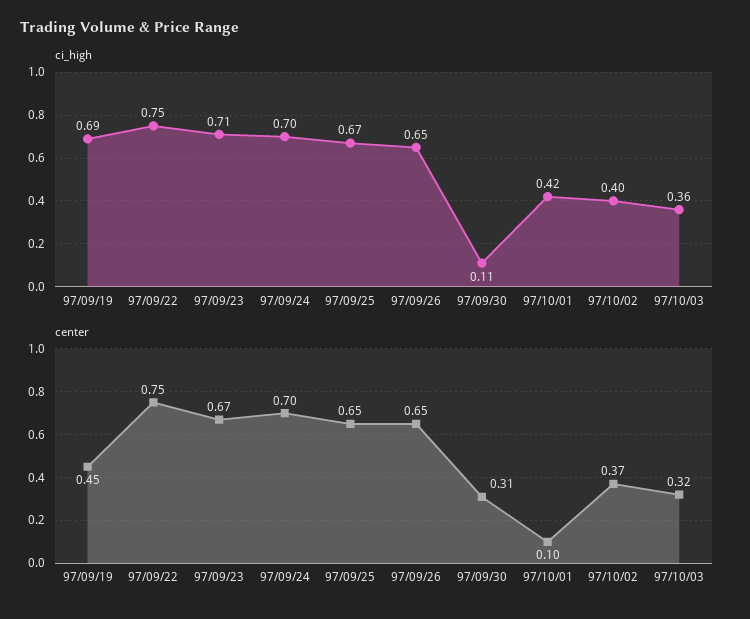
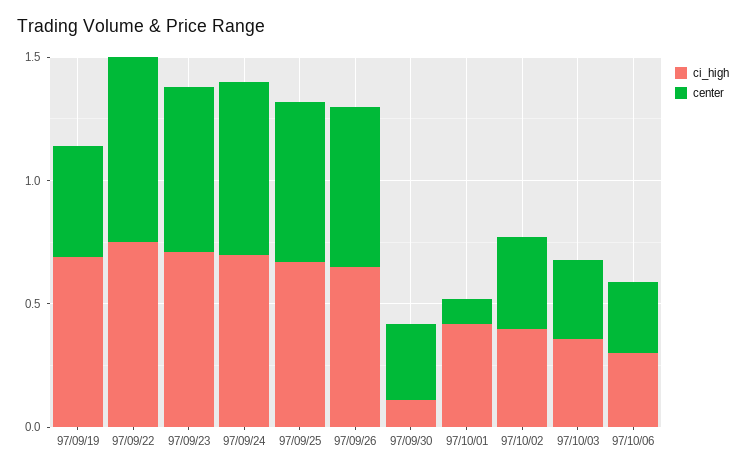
ci_high, 97/10/06: none -> 0.3
center, 97/10/06: none -> 0.3

